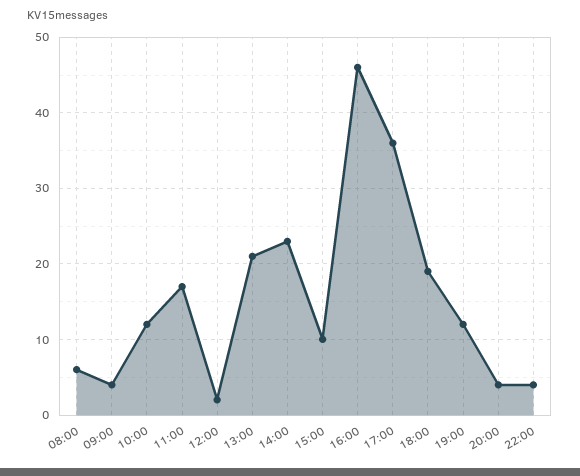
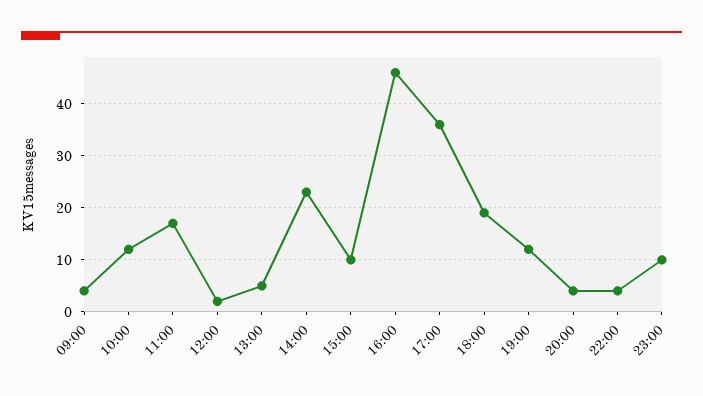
08:00: 6 -> none
13:00: 21 -> 5
23:00: none -> 10

